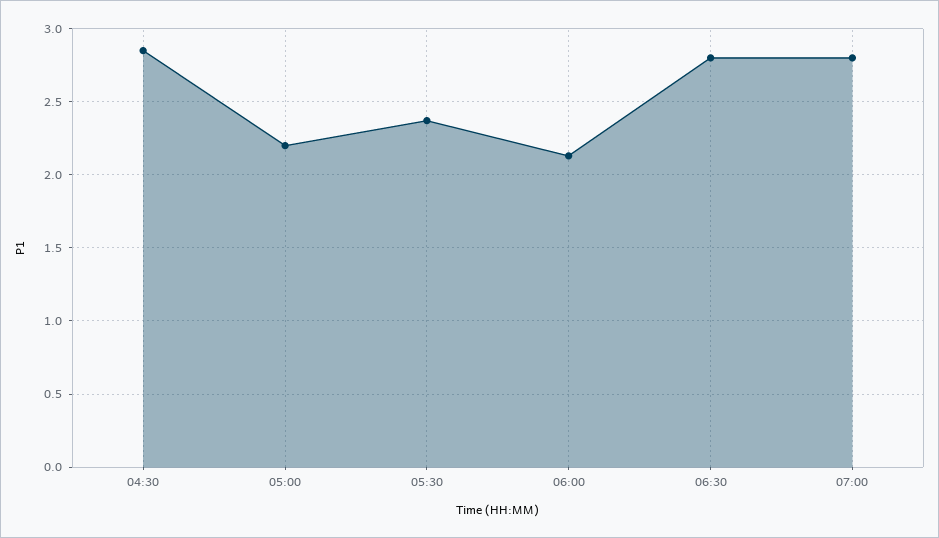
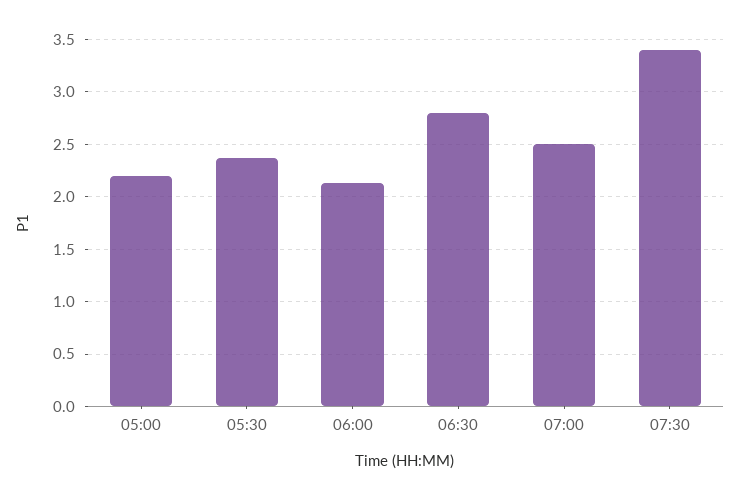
04:30: 2.85 -> none
07:00: 2.8 -> 2.5
07:30: none -> 3.4

